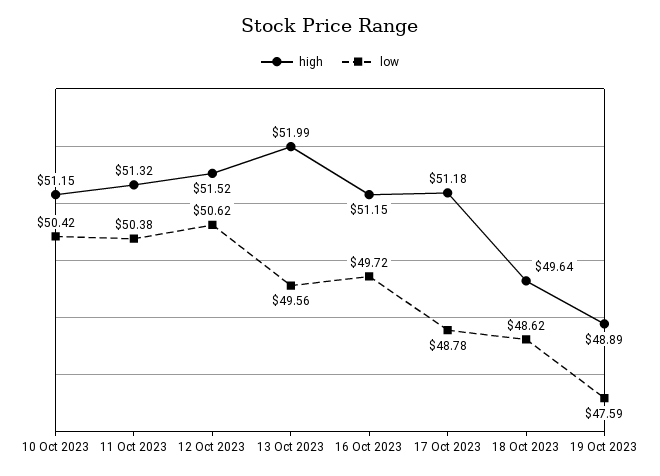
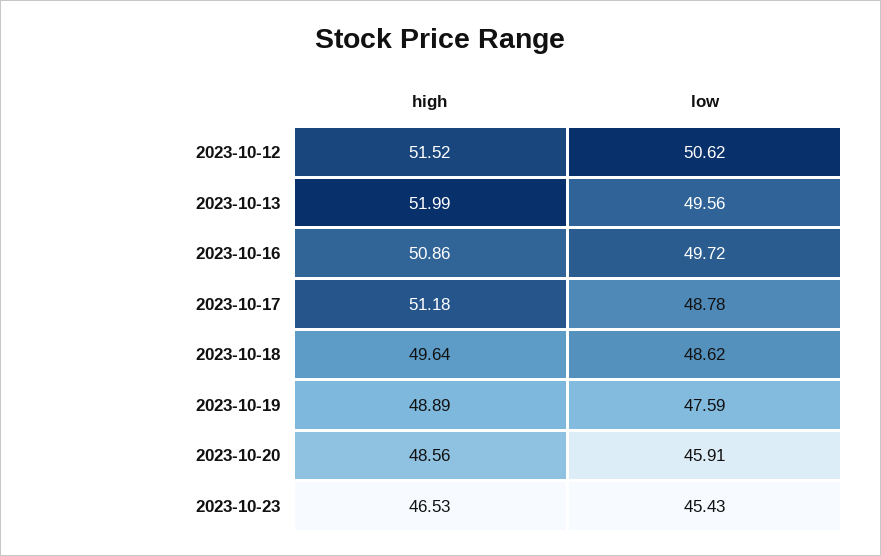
high, 10 Oct 2023: 51.15 -> none
low, 10 Oct 2023: 50.42 -> none
high, 11 Oct 2023: 51.32 -> none
low, 11 Oct 2023: 50.38 -> none
high, 16 Oct 2023: 51.15 -> 50.86
high, 2023-10-20: none -> 48.56
low, 2023-10-20: none -> 45.91
high, 2023-10-23: none -> 46.53
low, 2023-10-23: none -> 45.43

